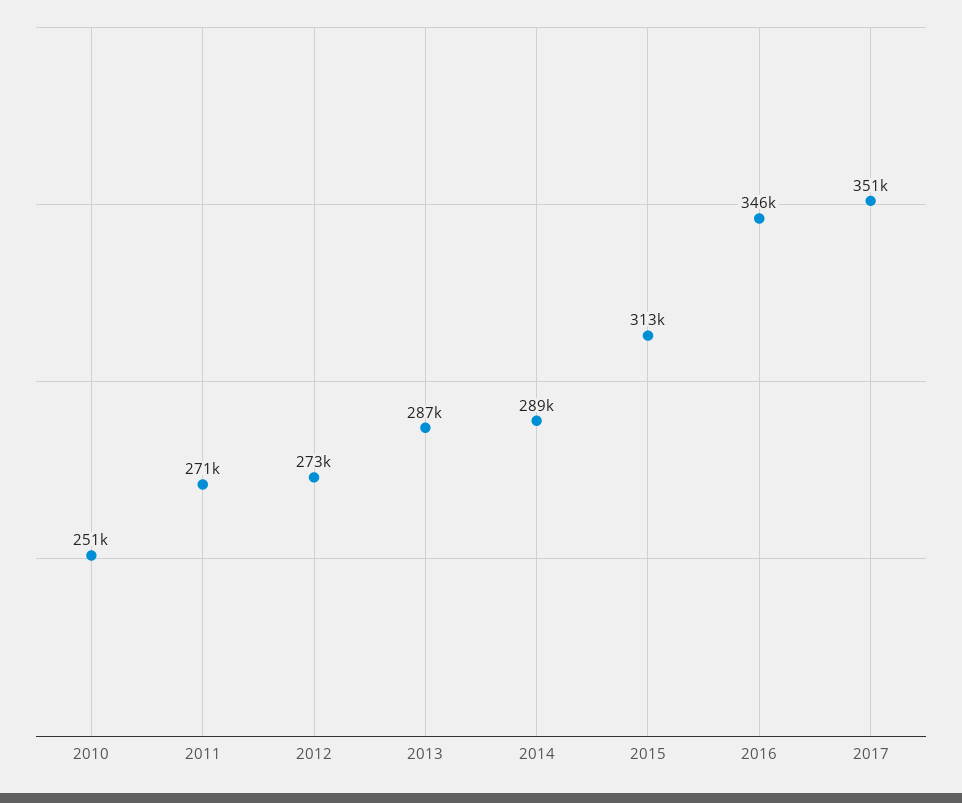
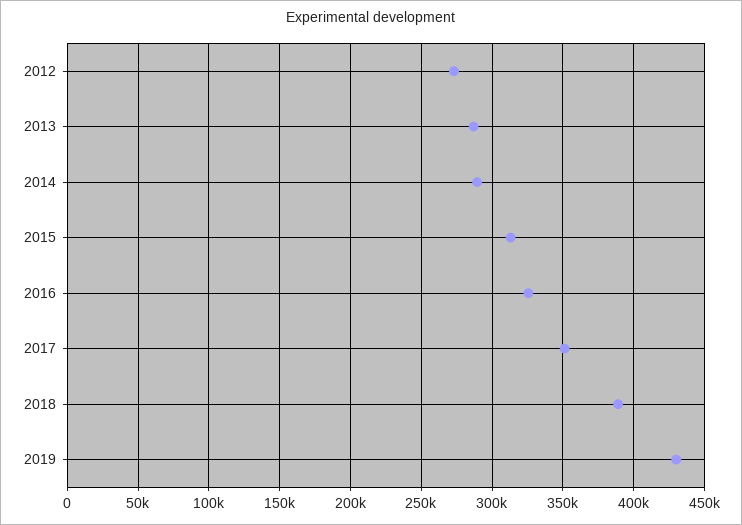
2010: 251000 -> none
2011: 271000 -> none
2016: 346000 -> 325000
2018: none -> 390000
2019: none -> 430000

